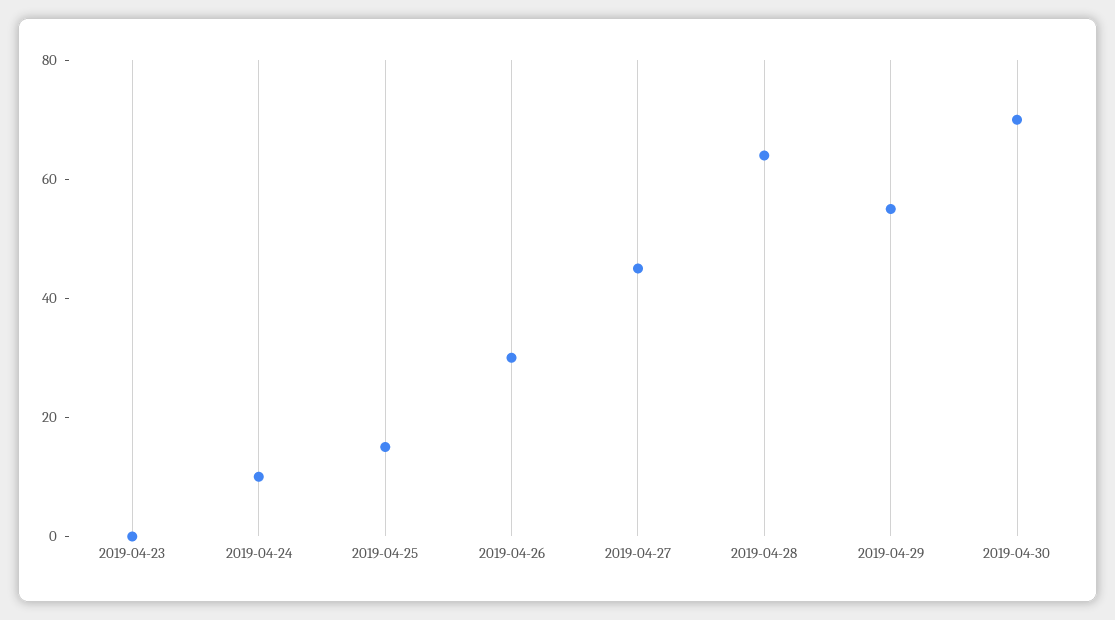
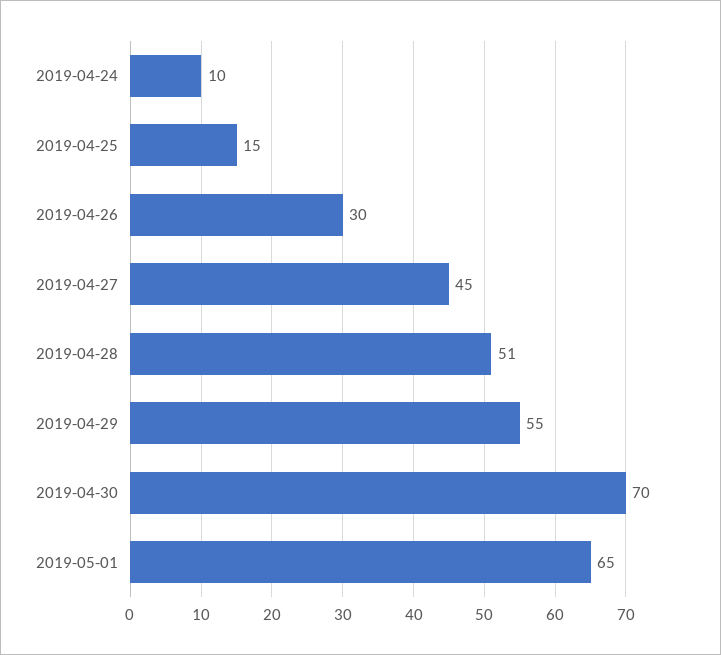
2019-04-23: 0 -> none
2019-04-28: 65 -> 51
2019-05-01: none -> 65

